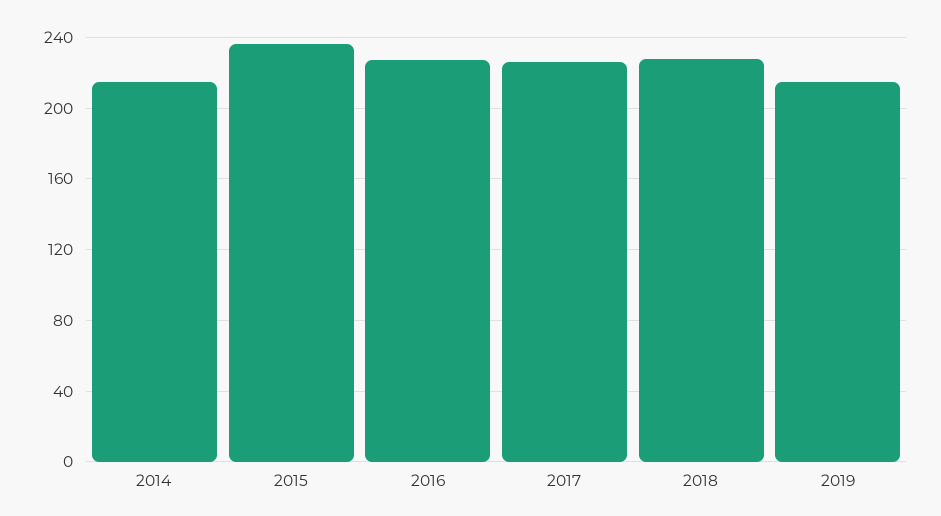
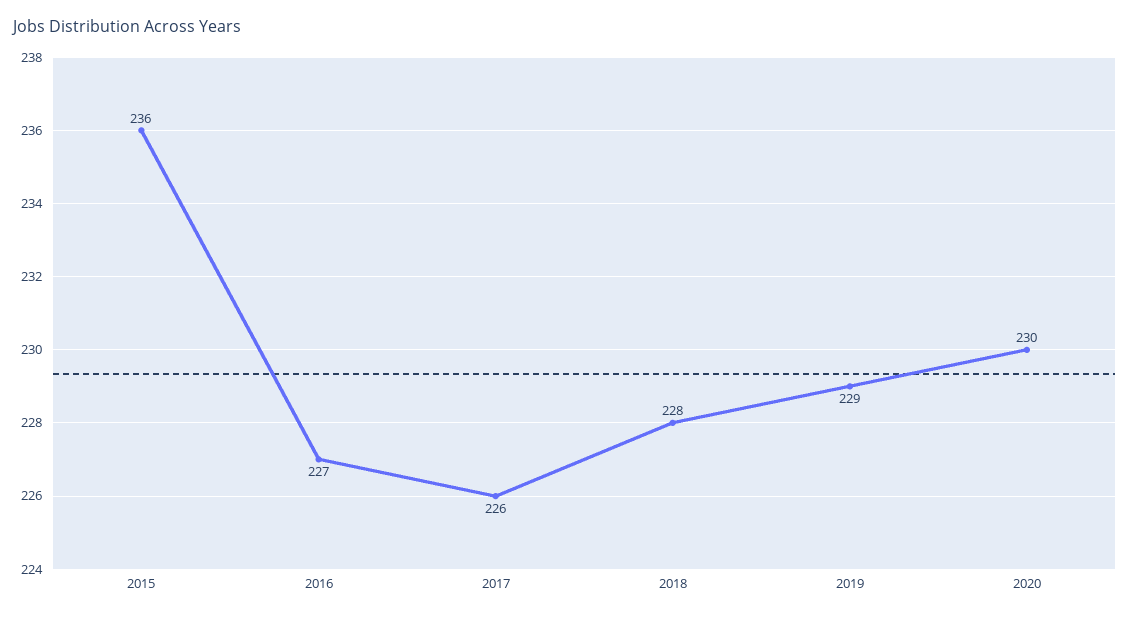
2014: 215 -> none
2019: 215 -> 229
2020: none -> 230

